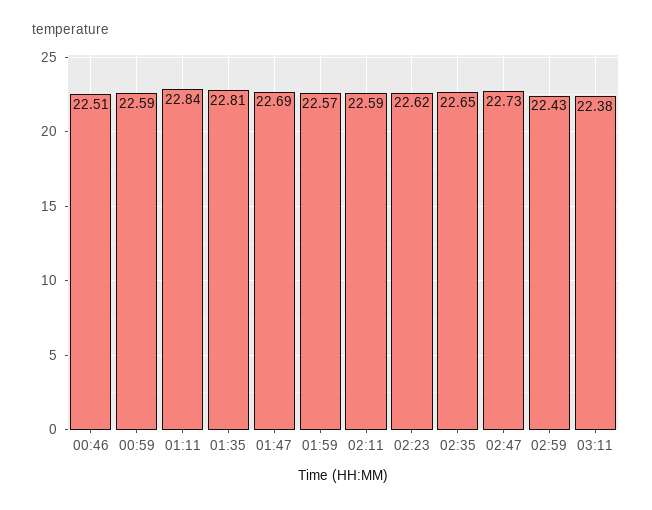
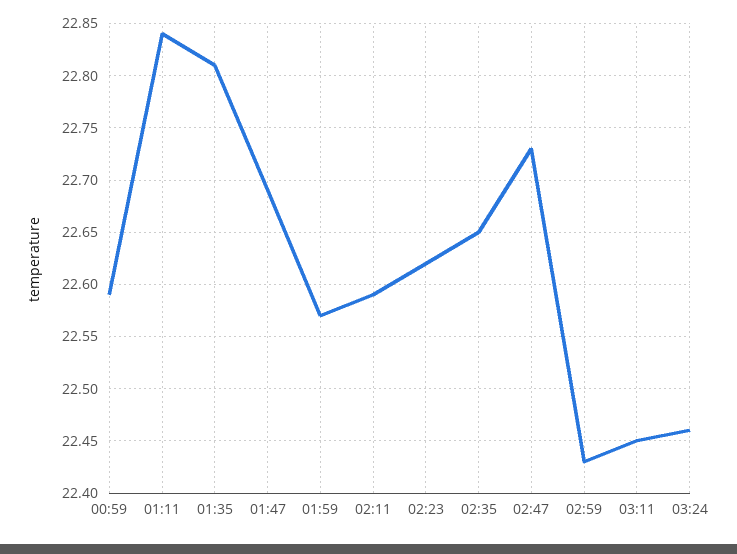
00:46: 22.51 -> none
03:11: 22.38 -> 22.45
03:24: none -> 22.46

